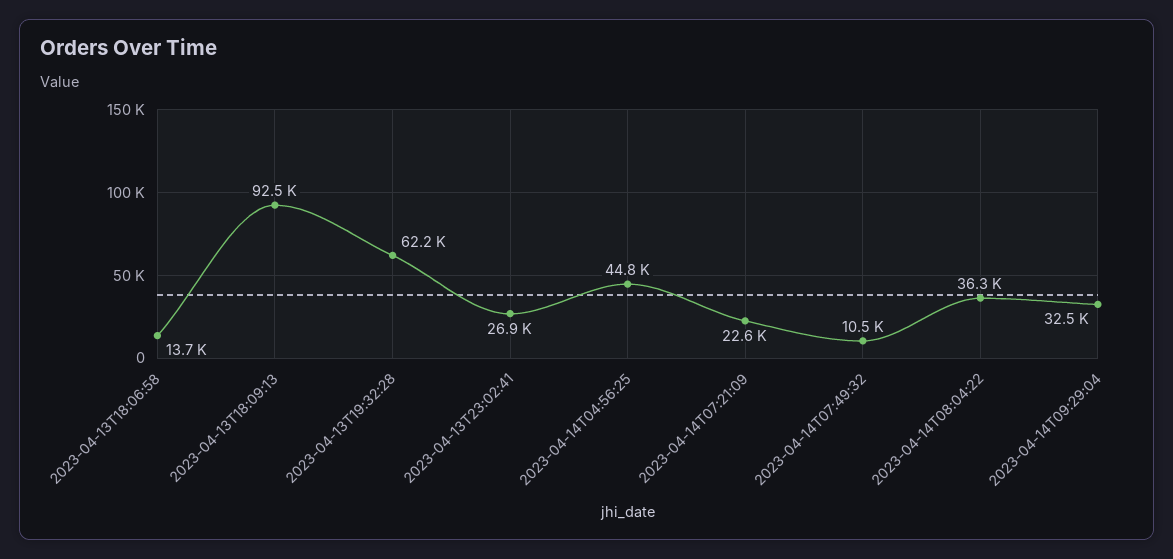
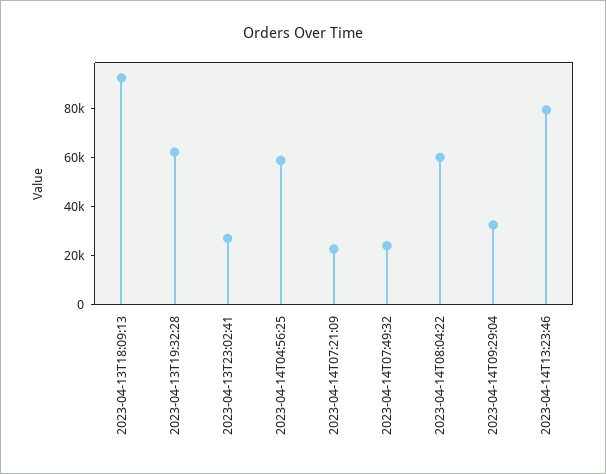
2023-04-13T18:06:58: 13700 -> none
2023-04-14T04:56:25: 44800 -> 60000
2023-04-14T07:49:32: 10500 -> 25000
2023-04-14T08:04:22: 36300 -> 60000
2023-04-14T13:23:46: none -> 80000

